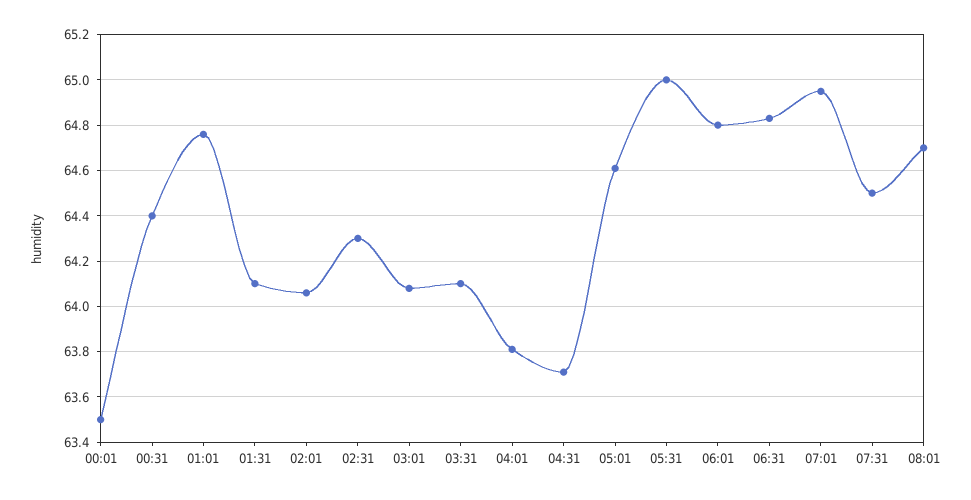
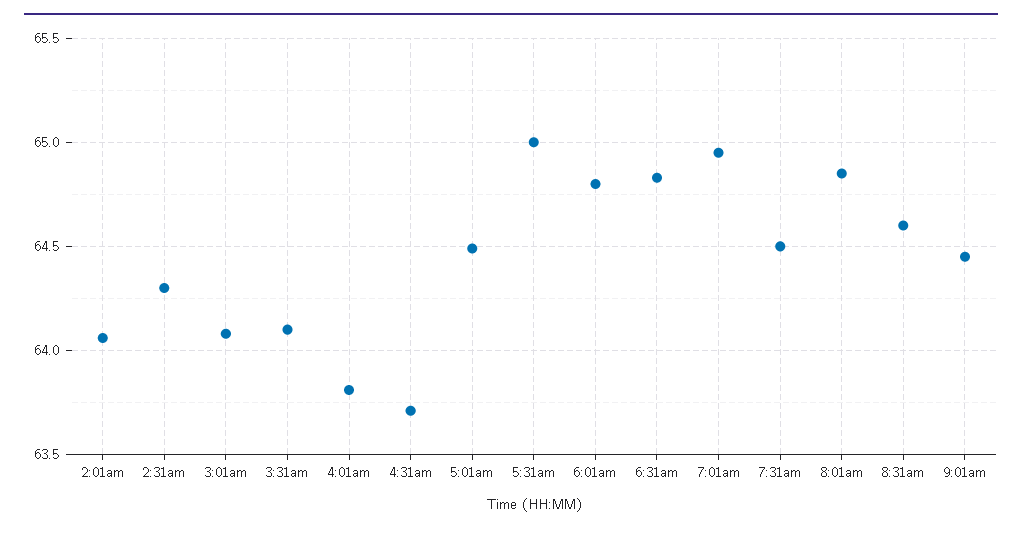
00:01: 63.5 -> none
00:31: 64.4 -> none
01:01: 64.75 -> none
01:31: 64.1 -> none
05:01: 64.6 -> 64.5
08:01: 64.7 -> 64.85
8:31am: none -> 64.6
9:01am: none -> 64.45

